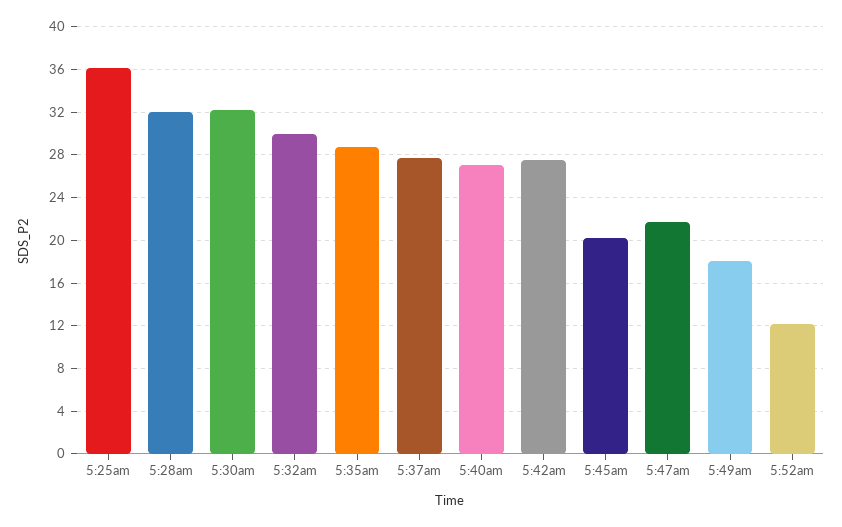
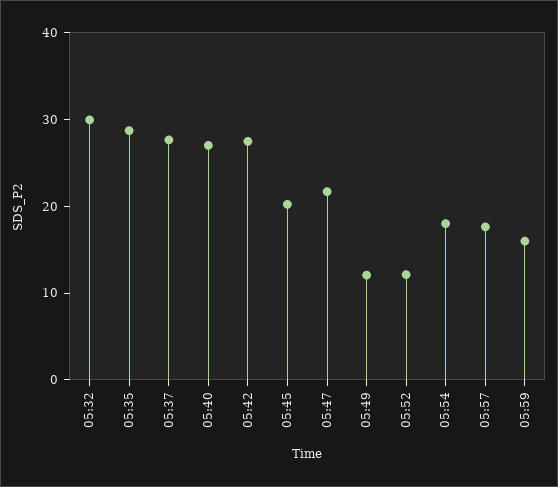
5:25am: 36 -> none
5:28am: 32 -> none
5:30am: 32 -> none
5:49am: 18 -> 12
05:54: none -> 18
05:57: none -> 18
05:59: none -> 16

